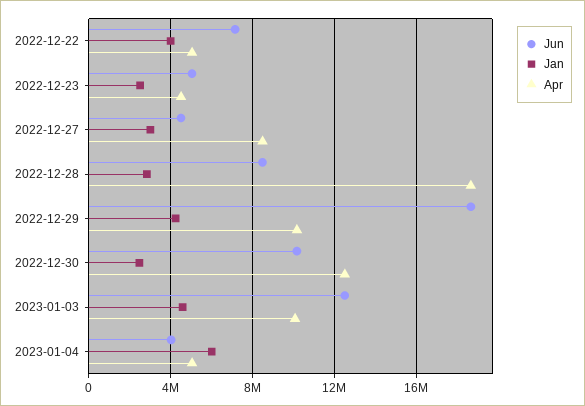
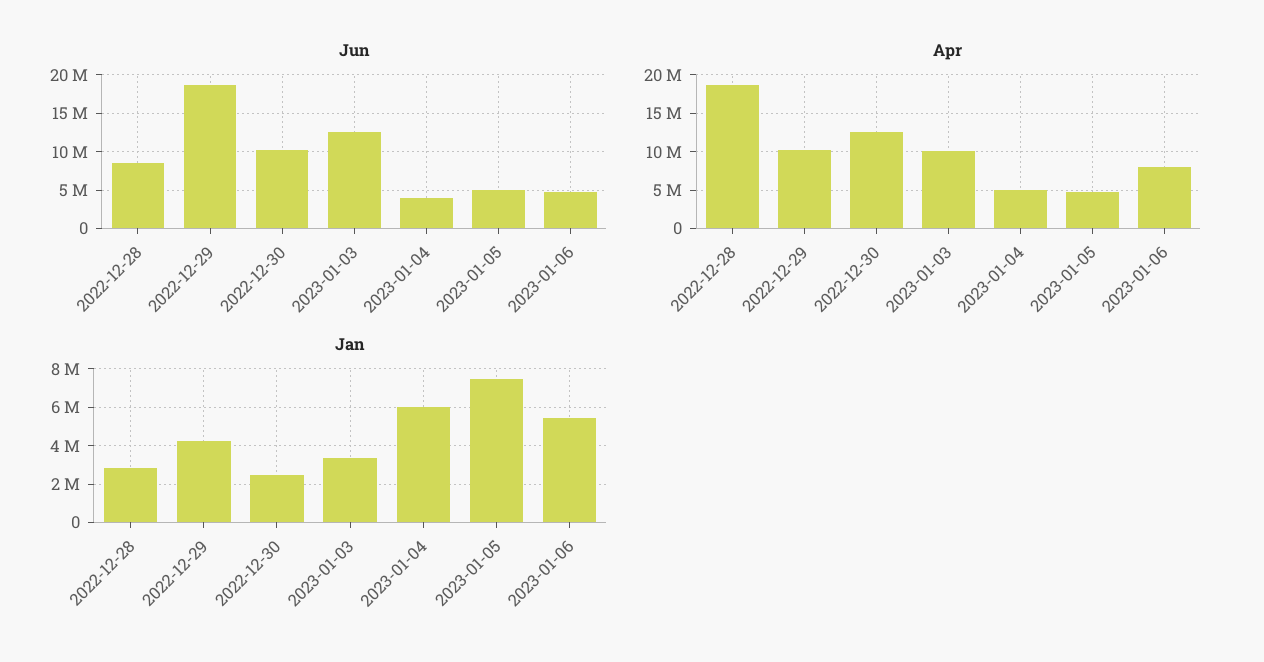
Jun, 2022-12-22: 7000000 -> none
Jan, 2022-12-22: 4000000 -> none
Apr, 2022-12-22: 5000000 -> none
Jun, 2022-12-23: 5000000 -> none
Jan, 2022-12-23: 2500000 -> none
Apr, 2022-12-23: 4500000 -> none
Jun, 2022-12-27: 4500000 -> none
Jan, 2022-12-27: 3000000 -> none
Apr, 2022-12-27: 8500000 -> none
Jan, 2023-01-03: 4500000 -> 3500000
Jun, 2023-01-05: none -> 5000000
Jun, 2023-01-06: none -> 5000000
Apr, 2023-01-05: none -> 5000000
Apr, 2023-01-06: none -> 8000000
Jan, 2023-01-05: none -> 7500000
Jan, 2023-01-06: none -> 5500000

